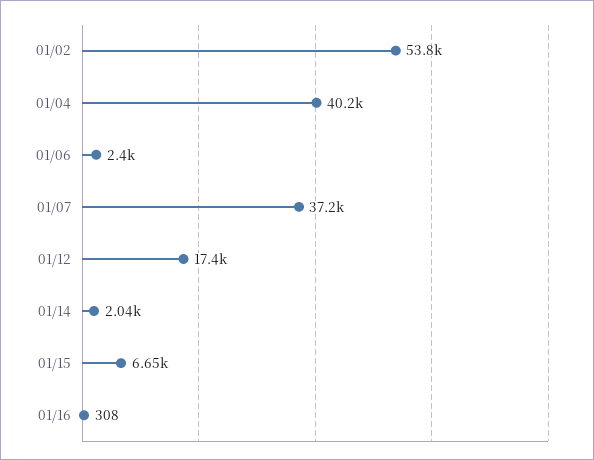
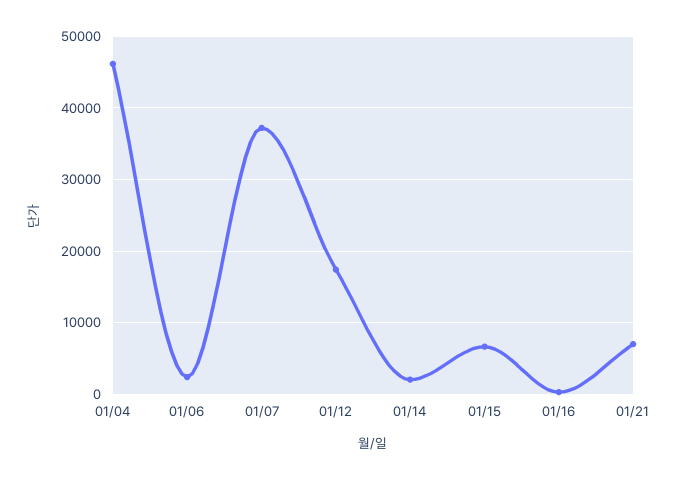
01/02: 53800 -> none
01/04: 40200 -> 46000
01/21: none -> 7000

